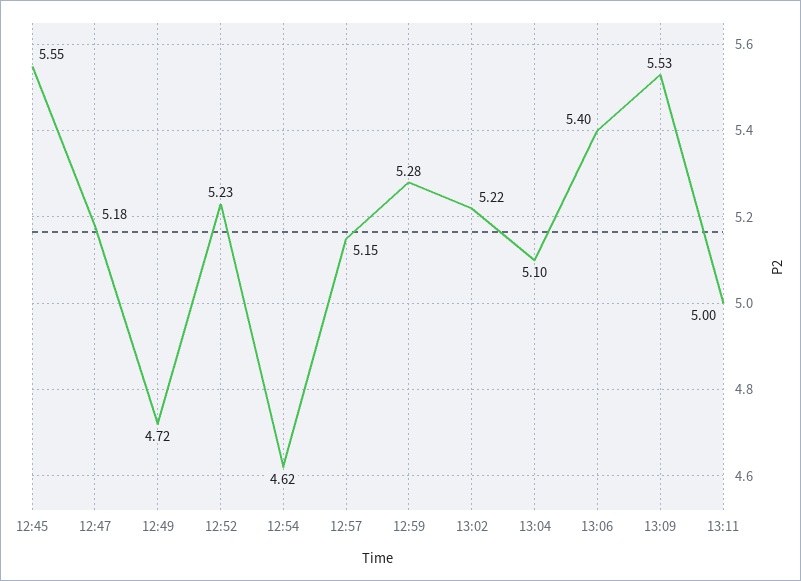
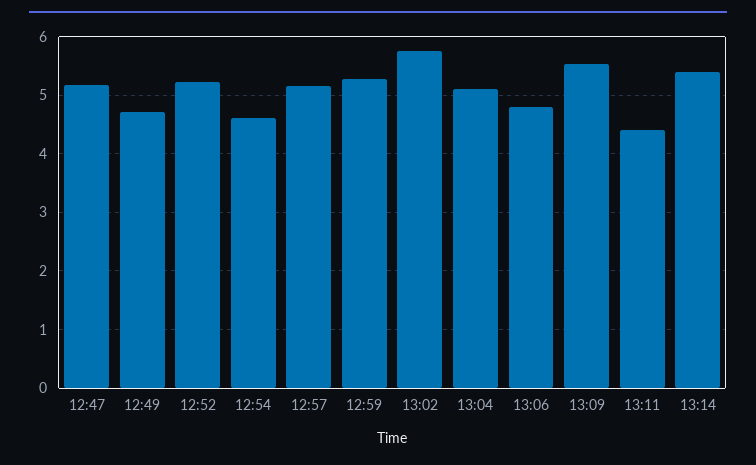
12:45: 5.55 -> none
13:02: 5.22 -> 5.8
13:06: 5.4 -> 4.8
13:11: 5 -> 4.4
13:14: none -> 5.4

